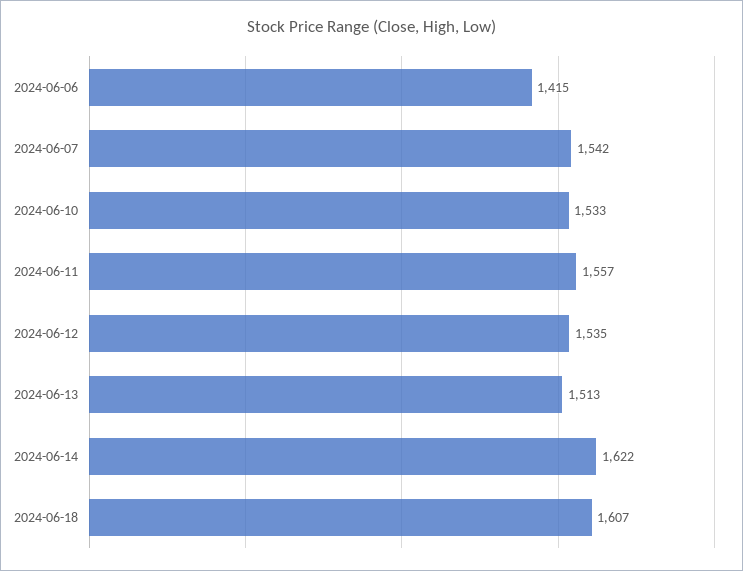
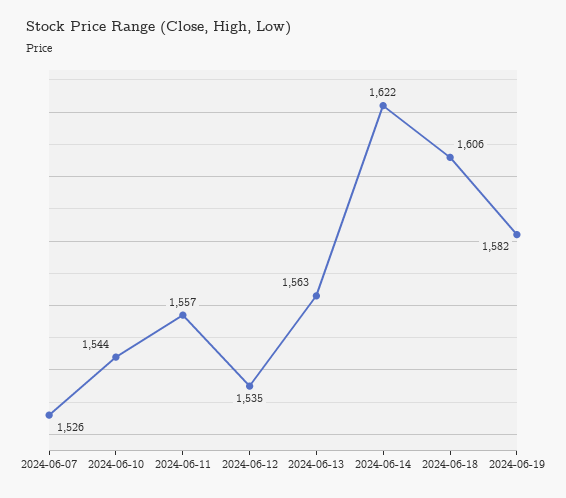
2024-06-06: 1415 -> none
2024-06-07: 1542 -> 1526
2024-06-10: 1533 -> 1544
2024-06-13: 1513 -> 1563
2024-06-18: 1607 -> 1606
2024-06-19: none -> 1582

